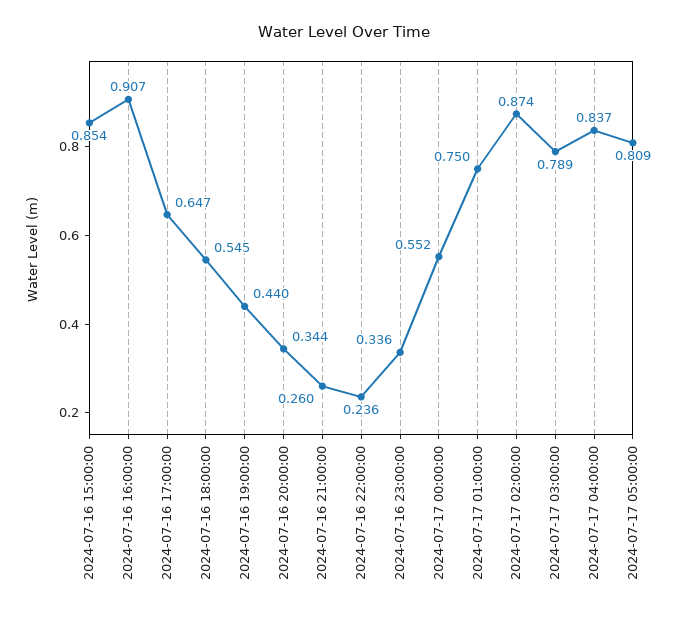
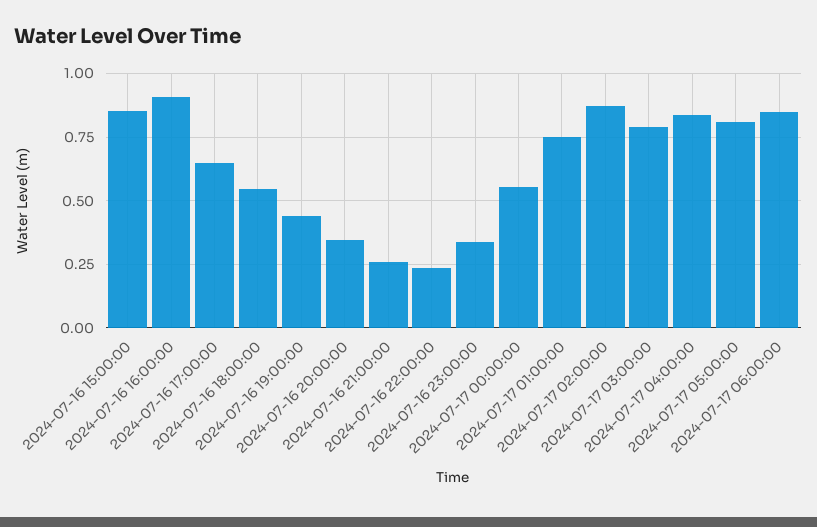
2024-07-17 06:00:00: none -> 0.85

